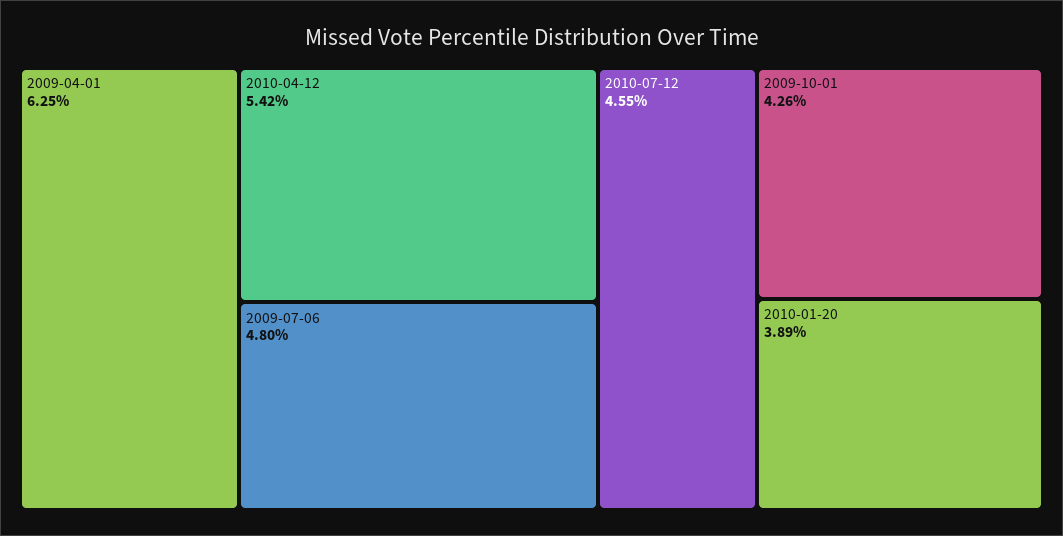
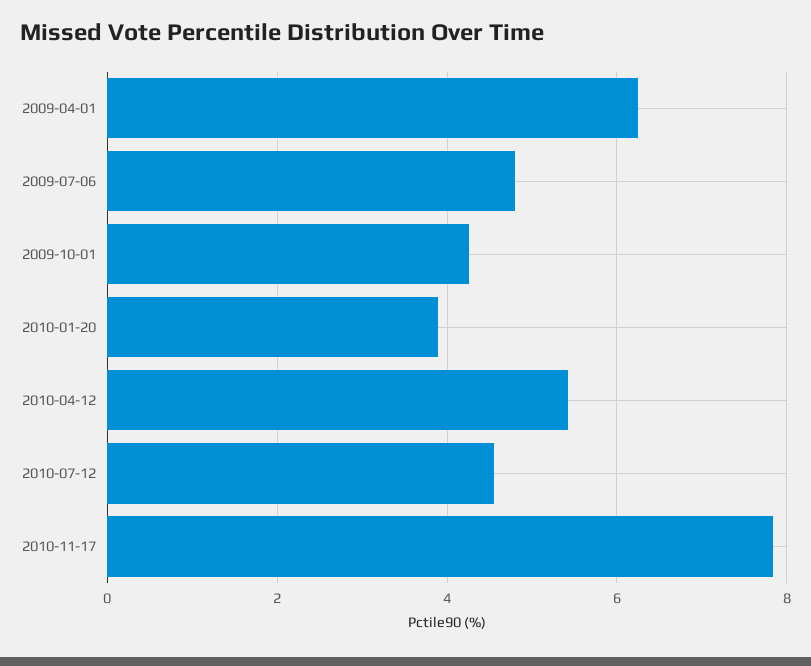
2010-11-17: none -> 7.8

